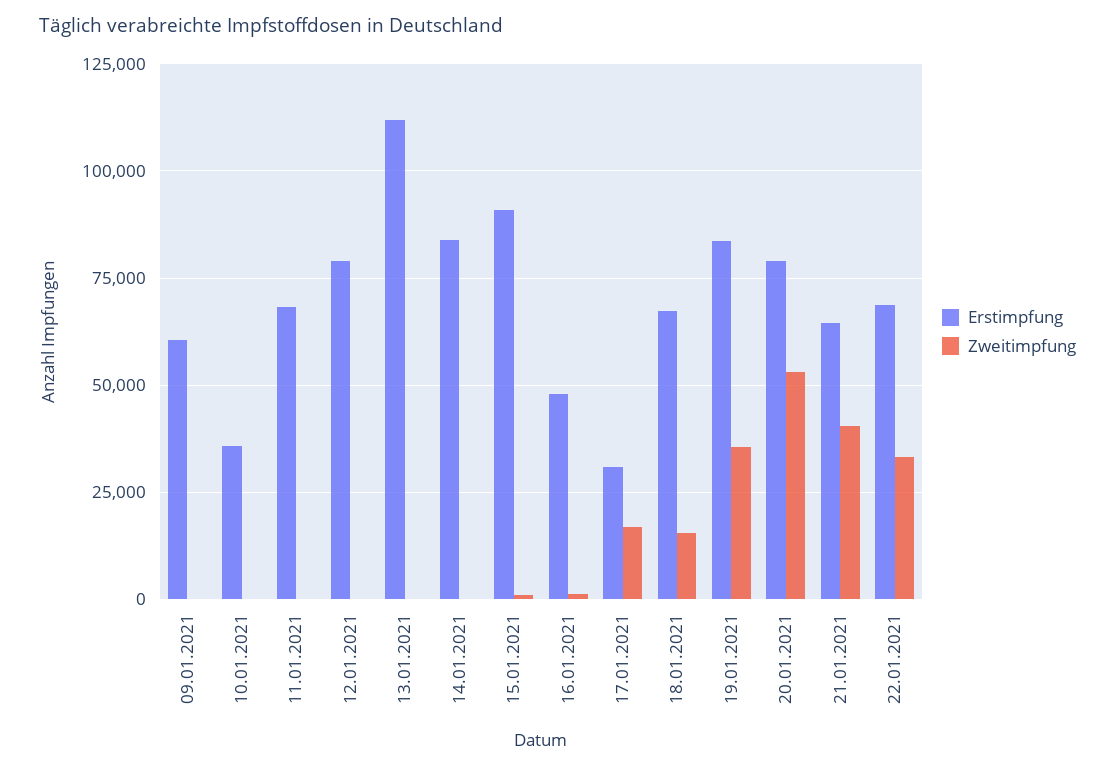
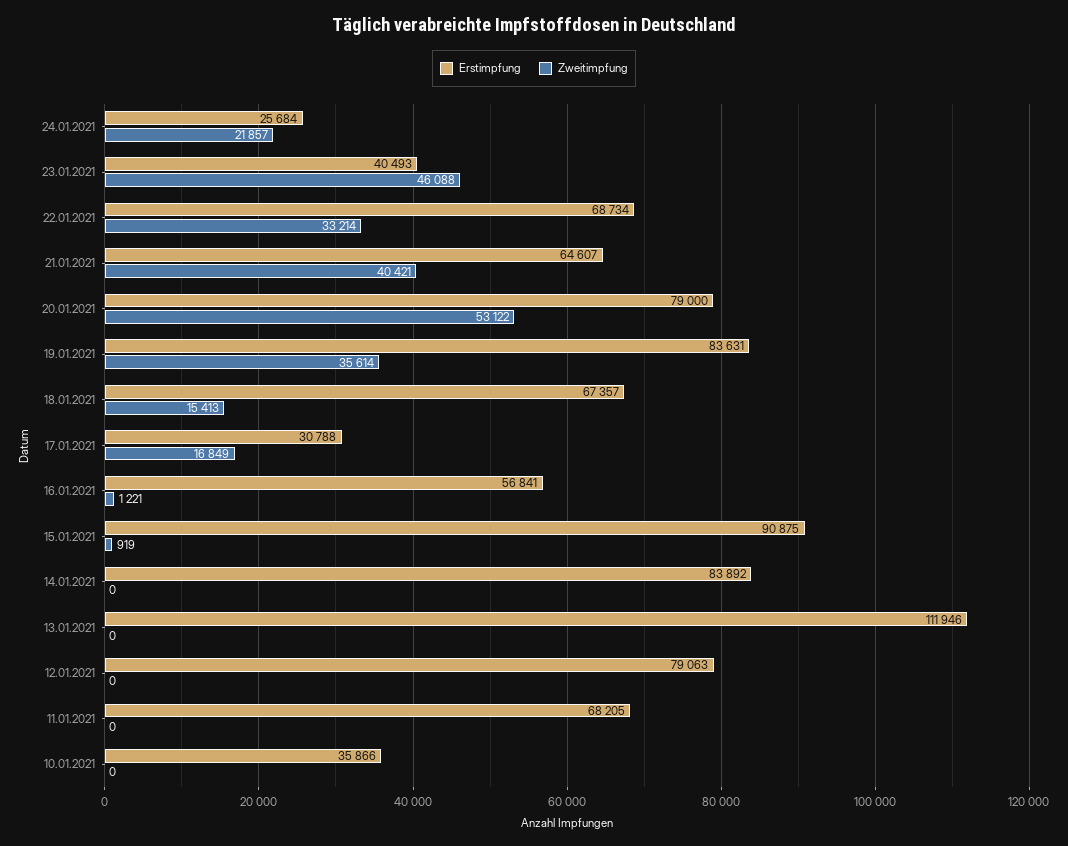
Erstimpfung, 09.01.2021: 60000 -> none
Zweitimpfung, 09.01.2021: 0 -> none
Erstimpfung, 16.01.2021: 47500 -> 56841
Erstimpfung, 24.01.2021: none -> 25684
Zweitimpfung, 24.01.2021: none -> 21857
Erstimpfung, 23.01.2021: none -> 40493
Zweitimpfung, 23.01.2021: none -> 46088

